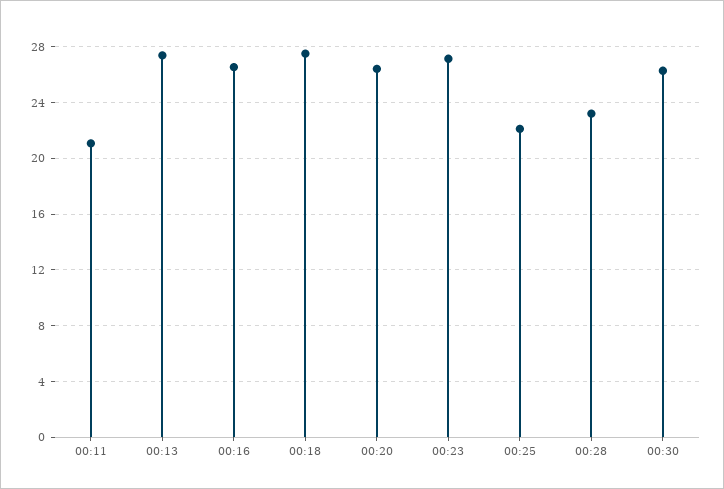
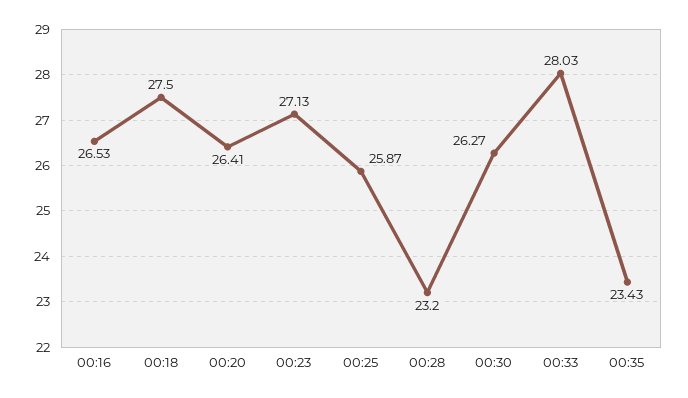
00:11: 21 -> none
00:13: 27.5 -> none
00:25: 22 -> 25.87
00:33: none -> 28.03
00:35: none -> 23.43

